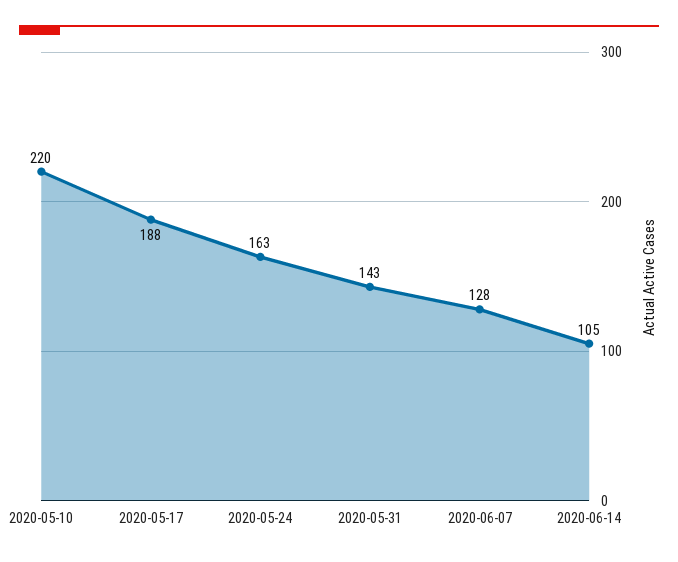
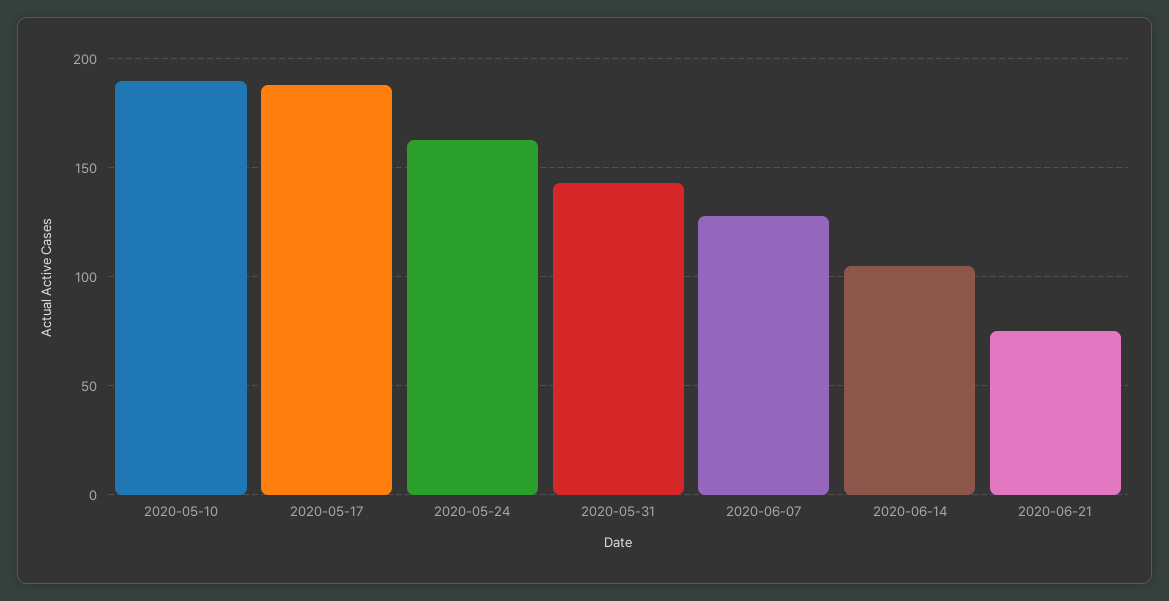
2020-05-10: 220 -> 190
2020-06-21: none -> 75

